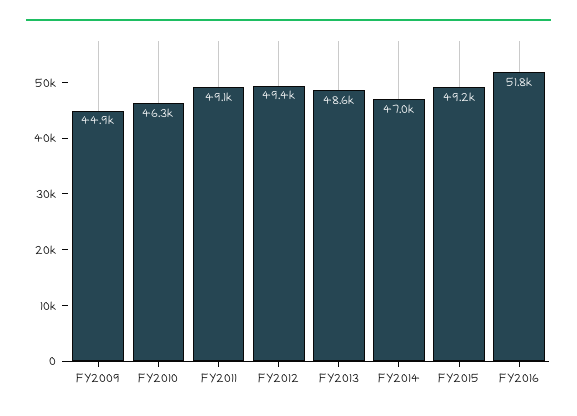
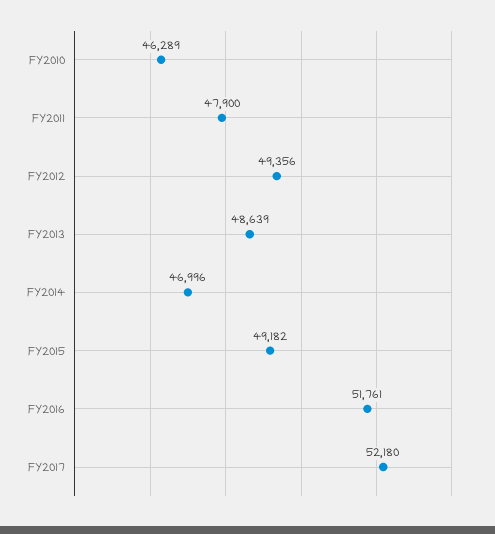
FY2009: 44900 -> none
FY2011: 49100 -> 47900
FY2017: none -> 52180

